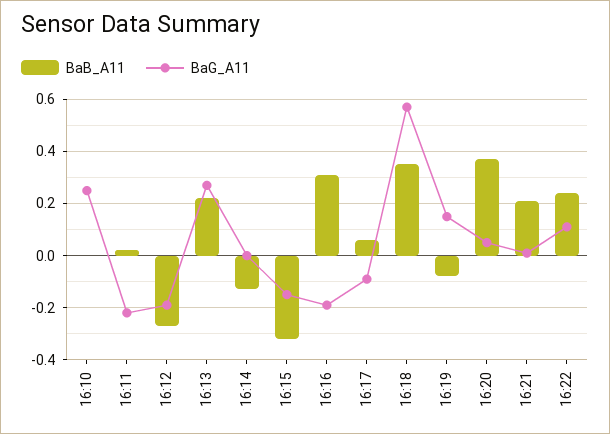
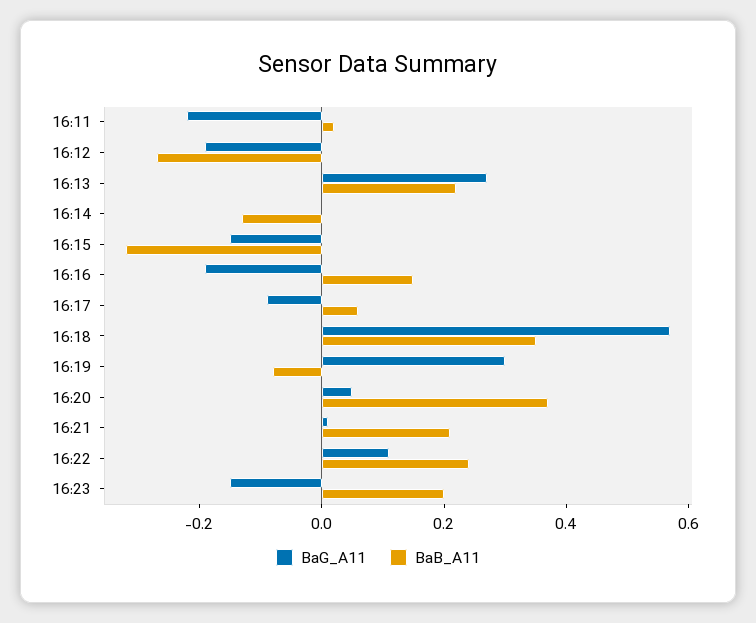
BaB_A11, 16:10: 0 -> none
BaG_A11, 16:10: 0.25 -> none
BaB_A11, 16:16: 0.3 -> 0.15
BaG_A11, 16:19: 0.15 -> 0.3
BaG_A11, 16:23: none -> -0.15
BaB_A11, 16:23: none -> 0.2

